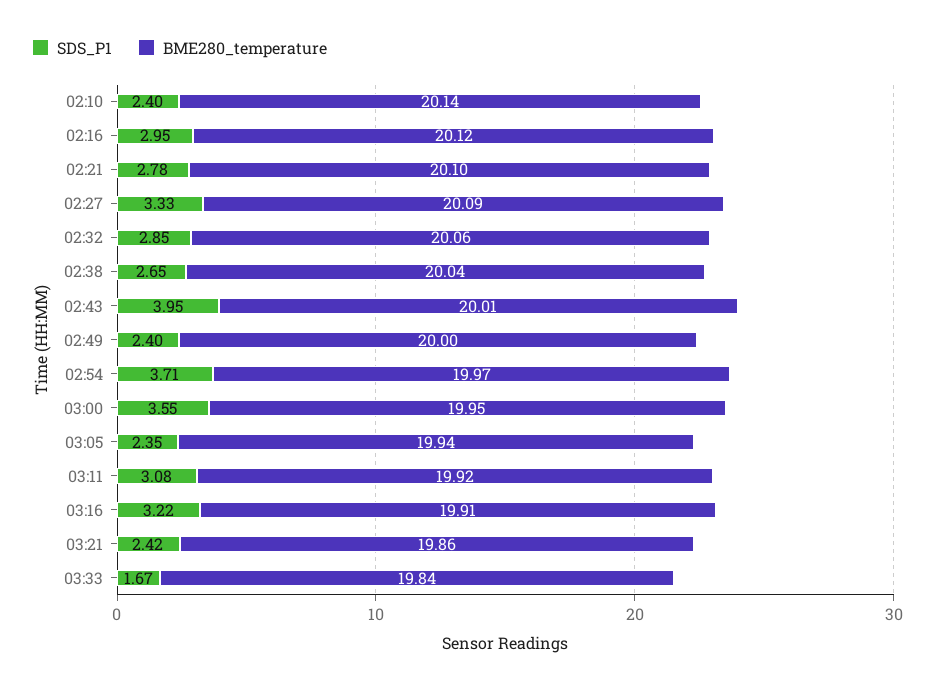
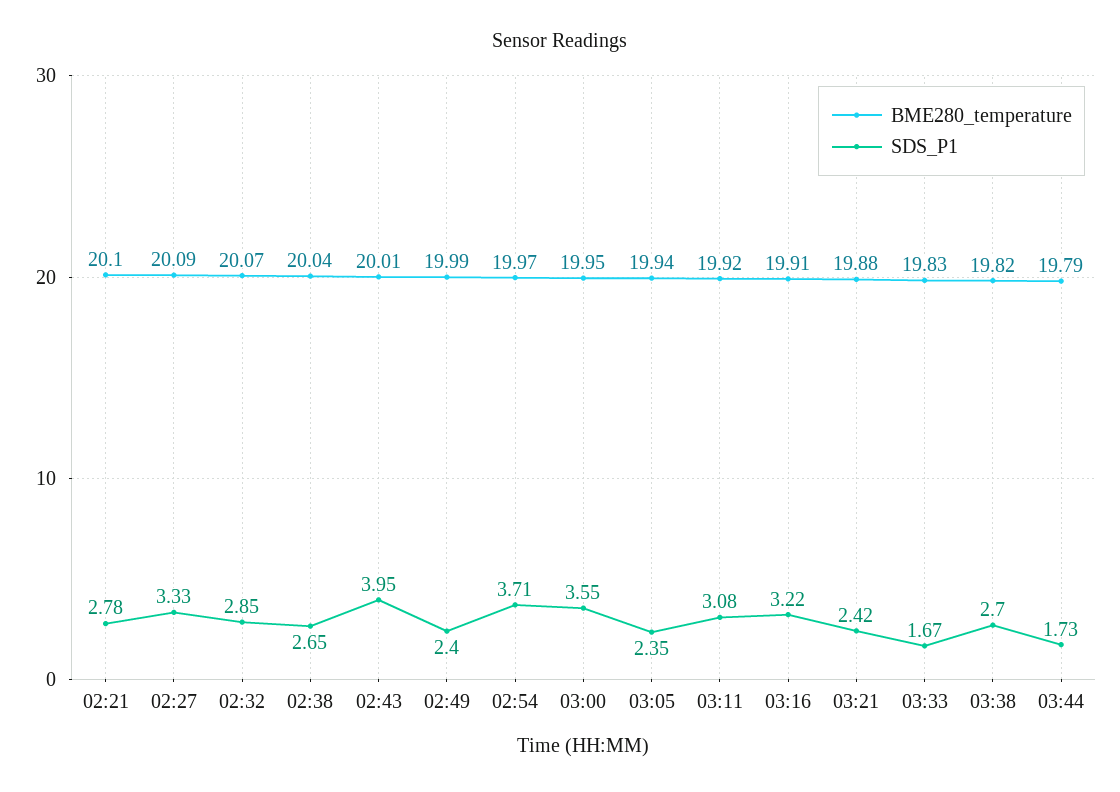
SDS_P1, 02:10: 2.4 -> none
BME280_temperature, 02:10: 20.14 -> none
SDS_P1, 02:16: 2.95 -> none
BME280_temperature, 02:16: 20.12 -> none
BME280_temperature, 02:32: 20.06 -> 20.07
BME280_temperature, 02:49: 20 -> 19.99
BME280_temperature, 03:21: 19.86 -> 19.88
BME280_temperature, 03:33: 19.84 -> 19.83
BME280_temperature, 03:38: none -> 19.82
SDS_P1, 03:38: none -> 2.7
BME280_temperature, 03:44: none -> 19.79
SDS_P1, 03:44: none -> 1.73

